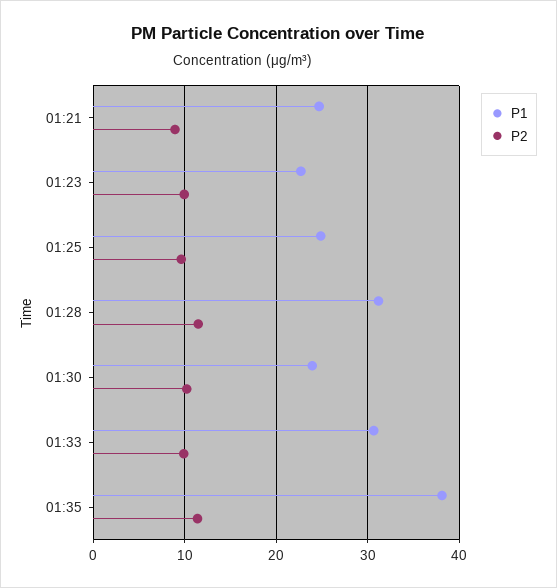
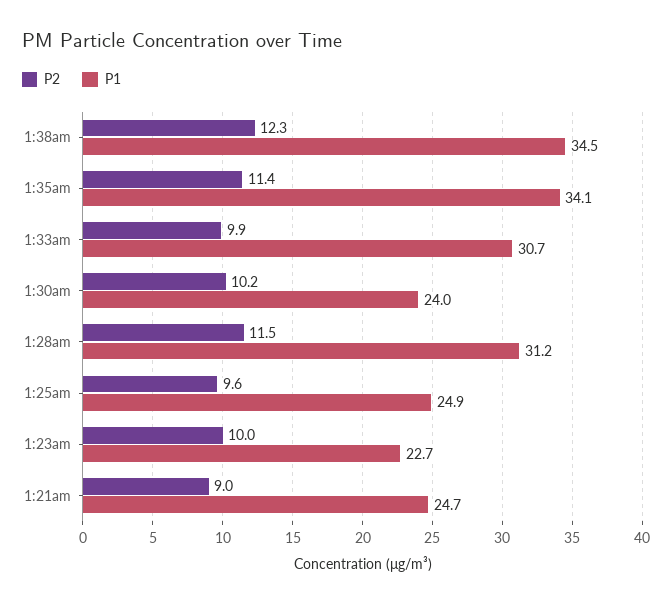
P1, 01:35: 38 -> 34.1
P2, 1:38am: none -> 12.3
P1, 1:38am: none -> 34.5

